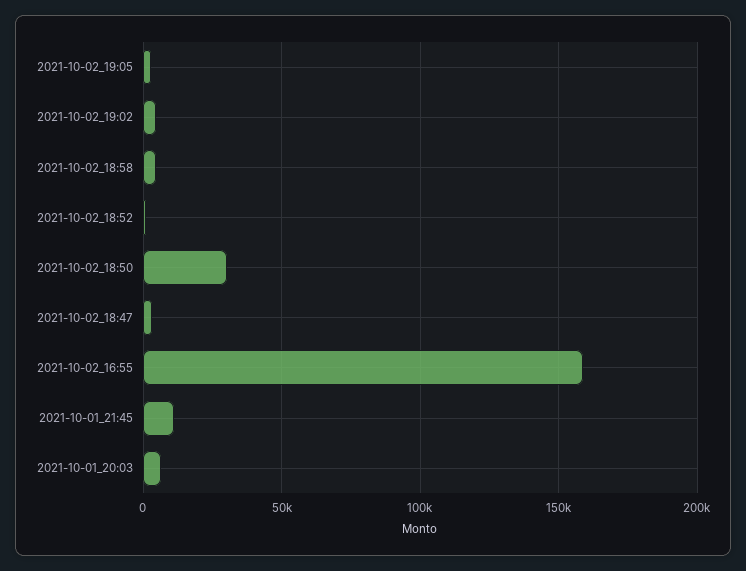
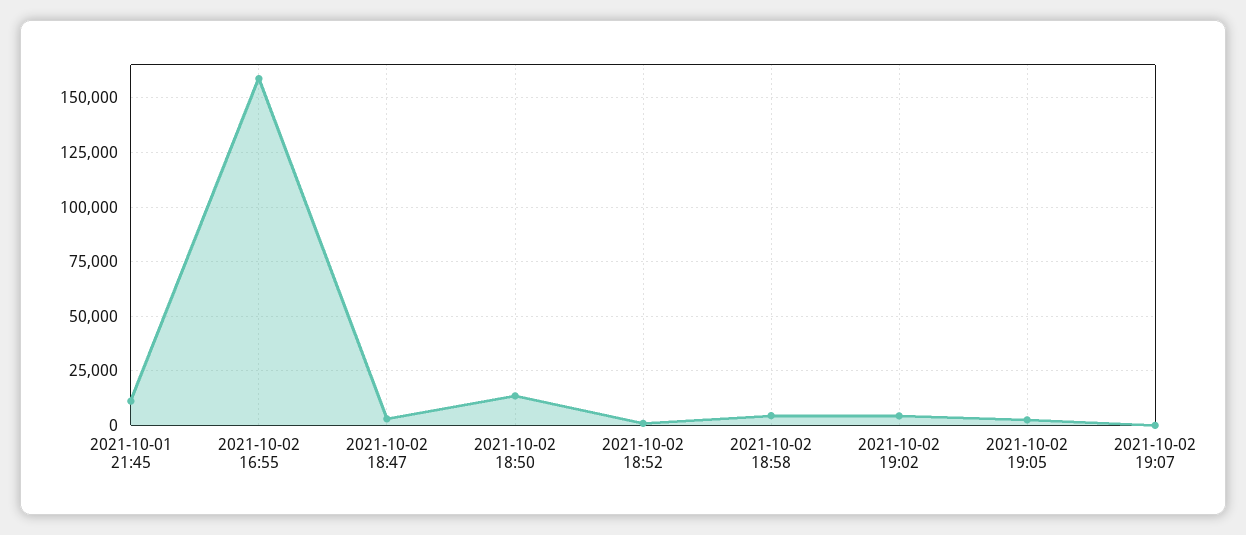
2021-10-02_18:50: 30000 -> 15000
2021-10-01_20:03: 5000 -> none
2021-10-02 19:07: none -> 0

